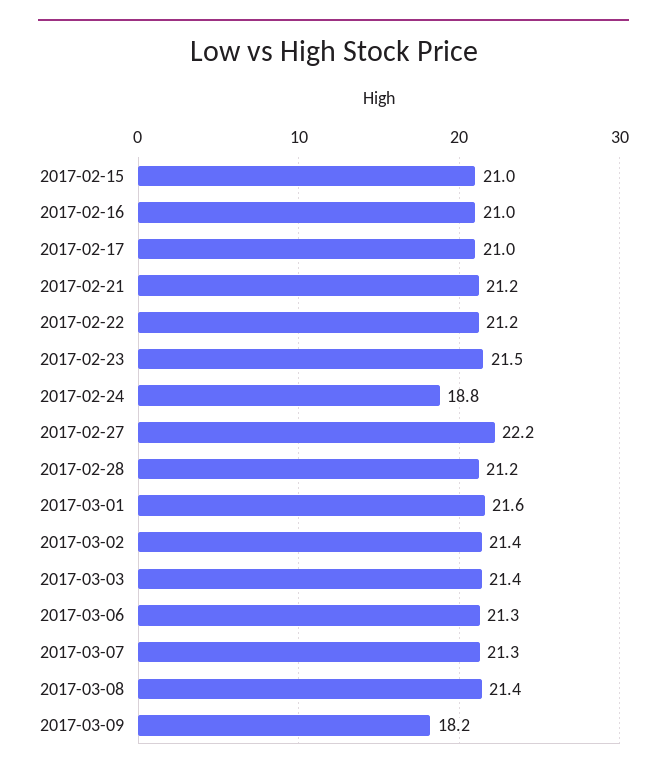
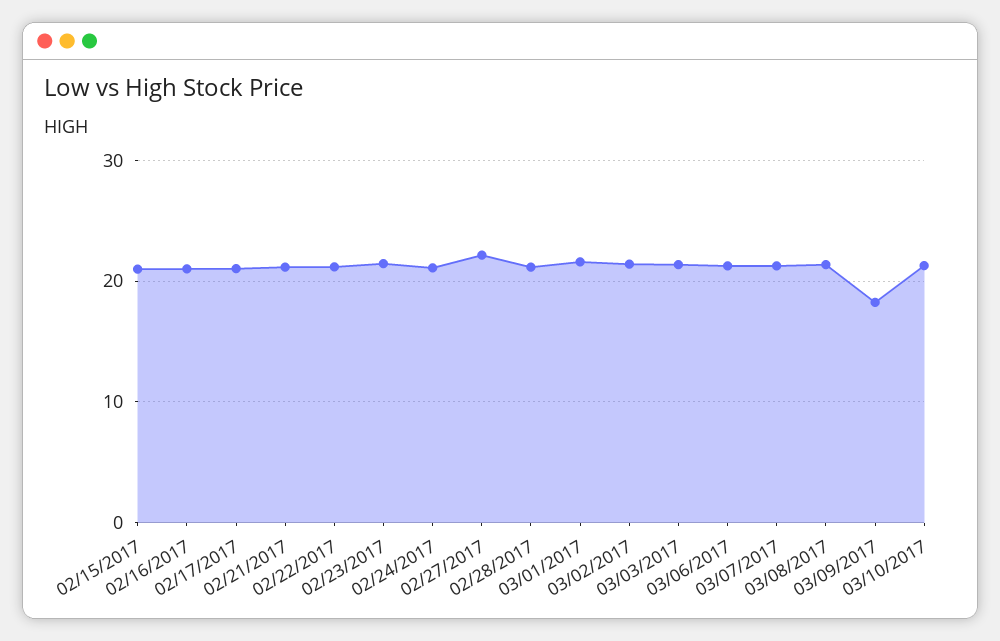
2017-02-24: 18.8 -> 21
03/10/2017: none -> 21

